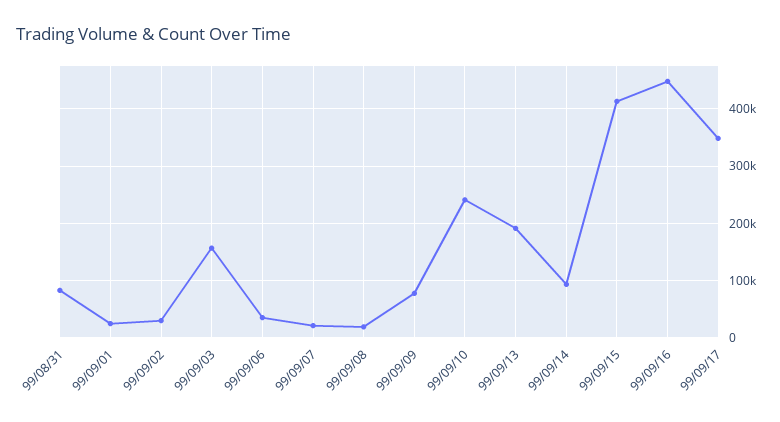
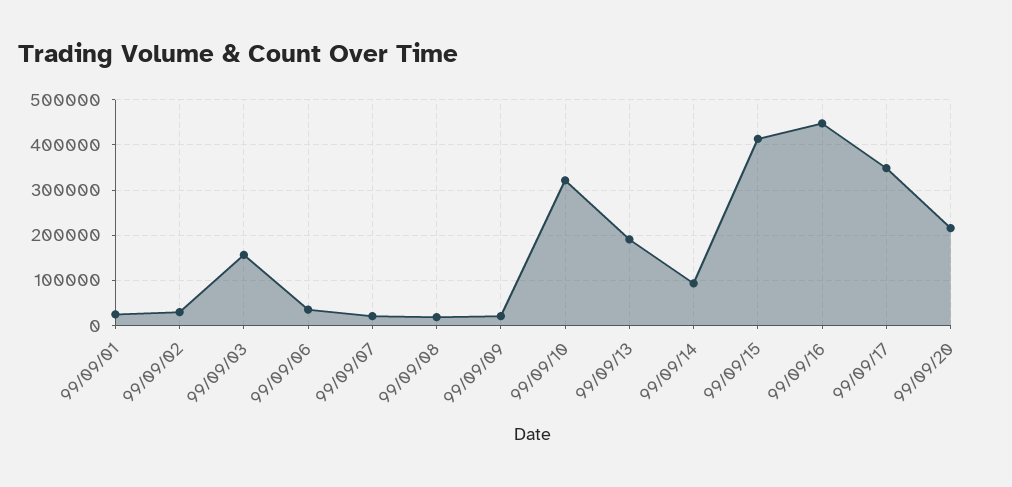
99/08/31: 80000 -> none
99/09/09: 80000 -> 20000
99/09/10: 240000 -> 320000
99/09/20: none -> 220000

